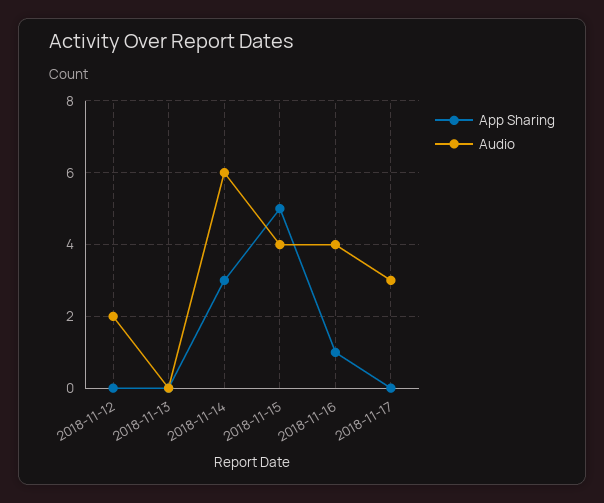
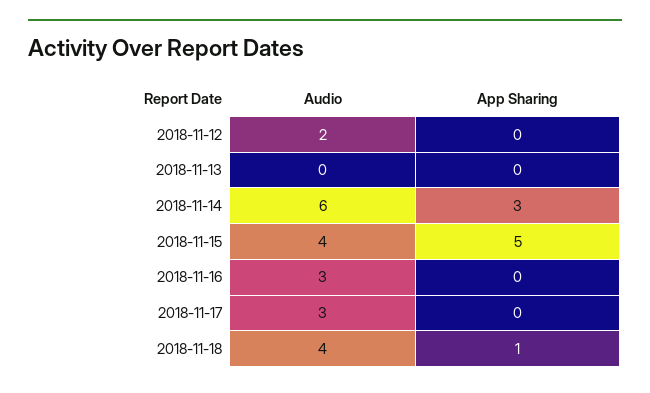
App Sharing, 2018-11-16: 1 -> 0
Audio, 2018-11-16: 4 -> 3
Audio, 2018-11-18: none -> 4
App Sharing, 2018-11-18: none -> 1

